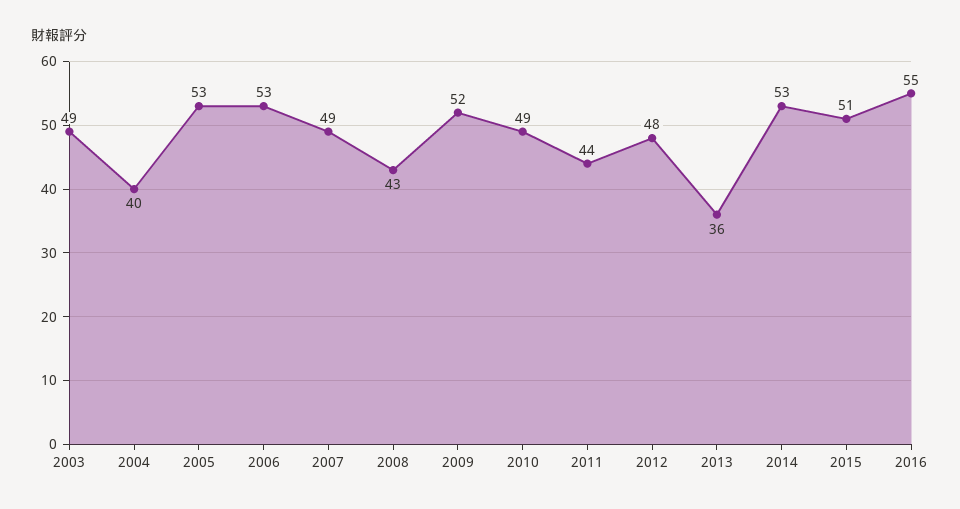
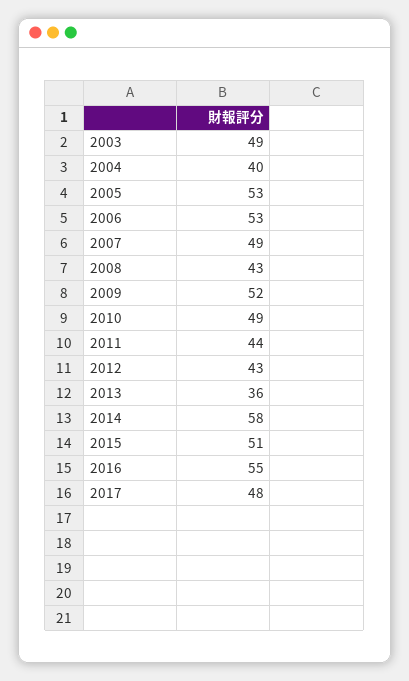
2012: 48 -> 43
2014: 53 -> 58
2017: none -> 48

